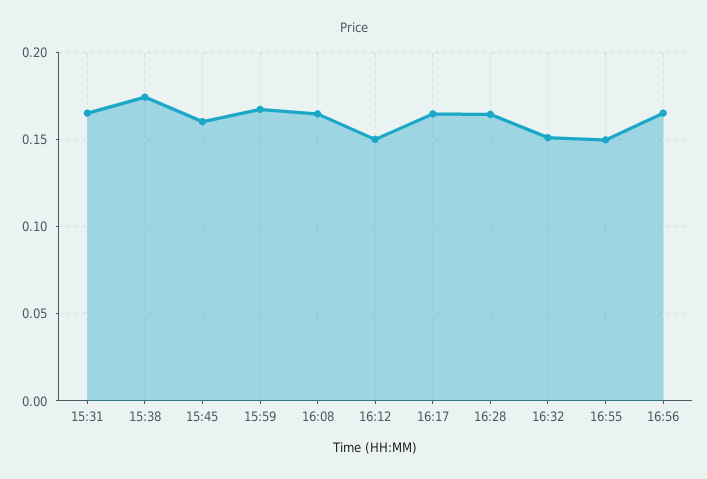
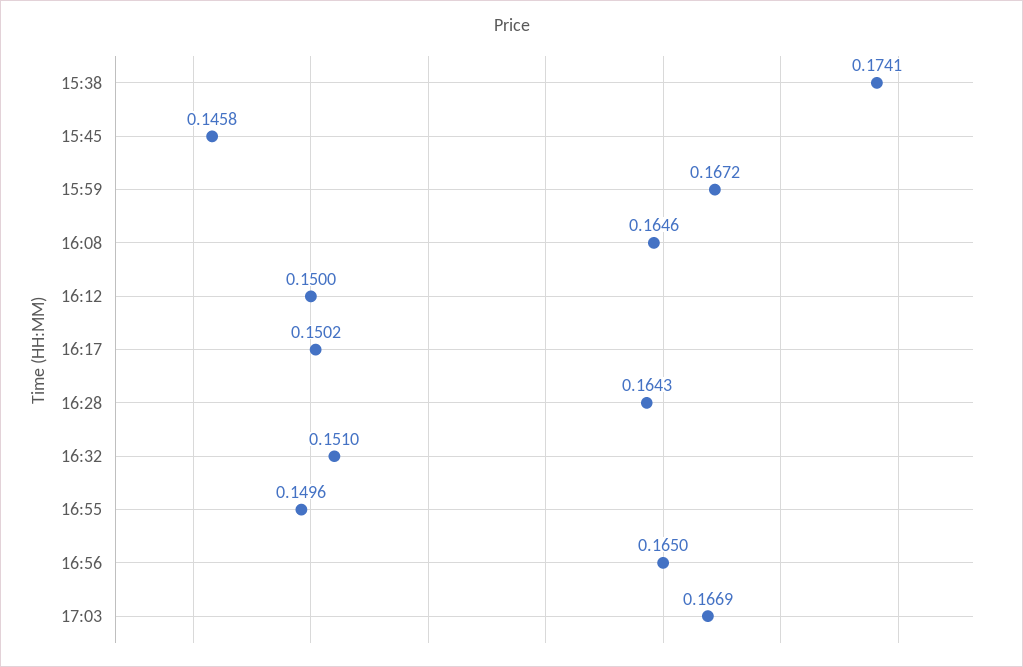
15:31: 0.165 -> none
15:45: 0.16 -> 0.1458
16:17: 0.165 -> 0.1502
17:03: none -> 0.1669

